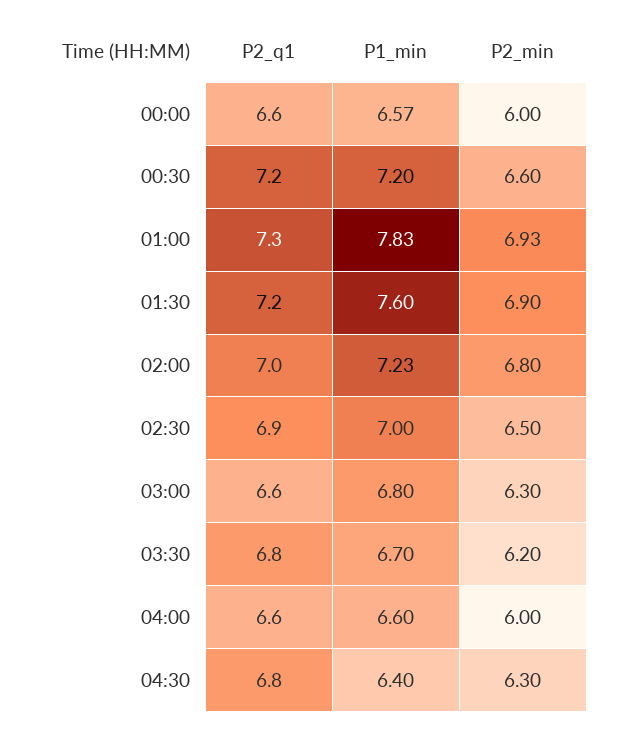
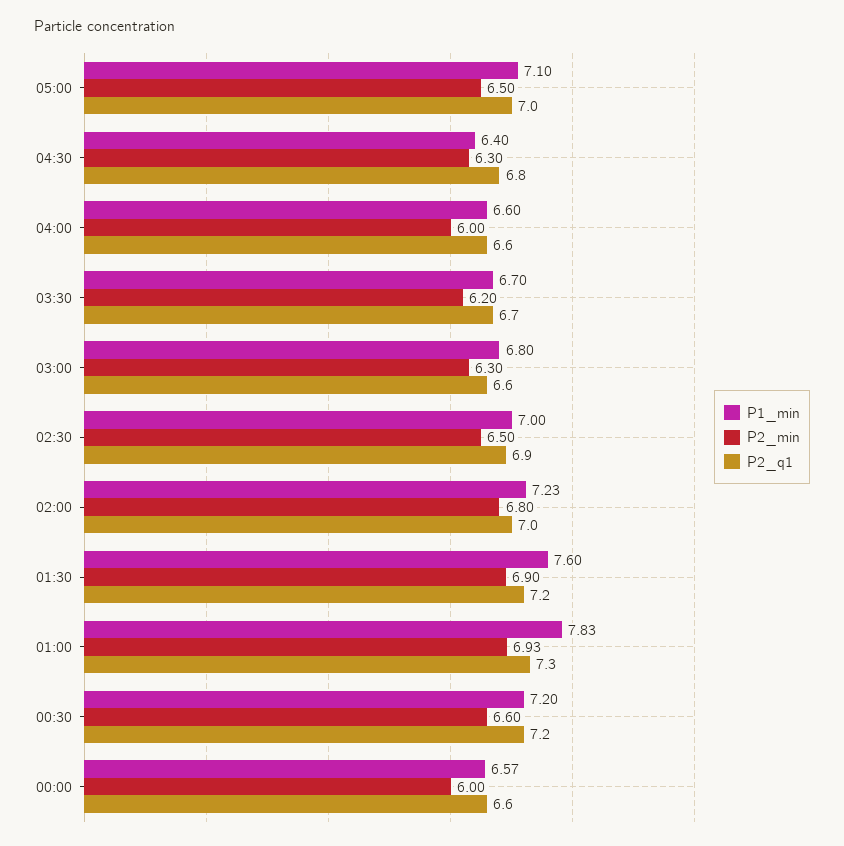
P2_q1, 03:30: 6.8 -> 6.7
P1_min, 05:00: none -> 7.1
P2_min, 05:00: none -> 6.5
P2_q1, 05:00: none -> 7

